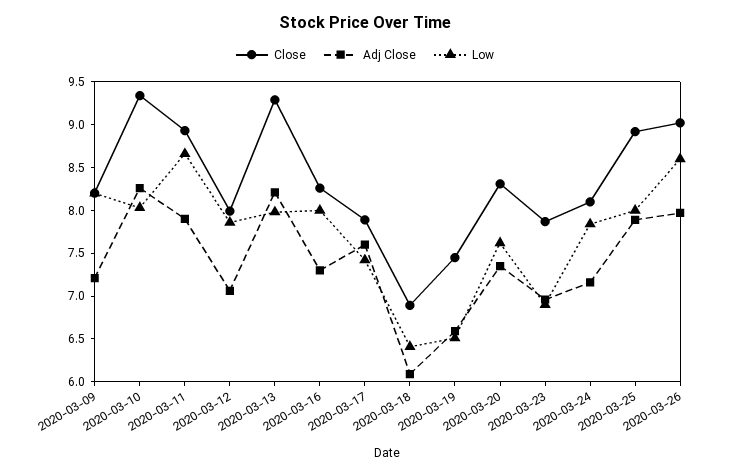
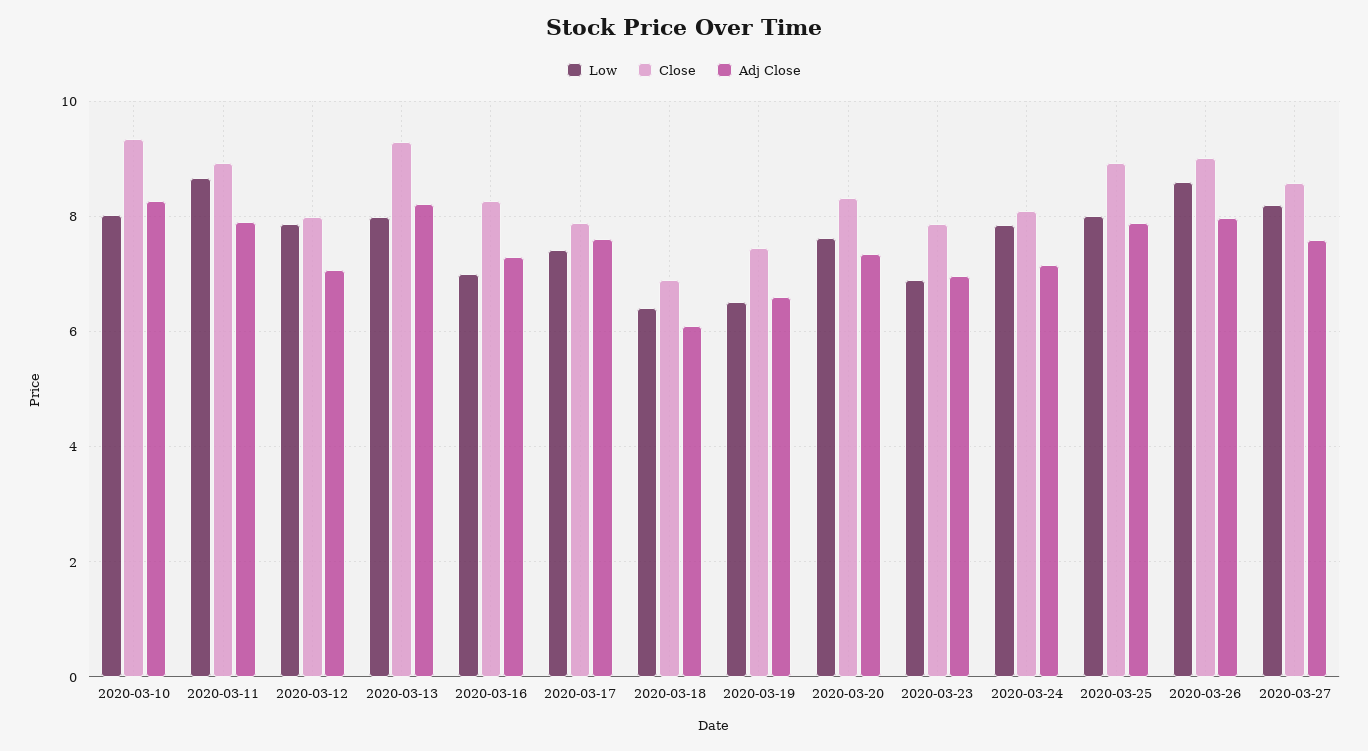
Close, 2020-03-09: 8.2 -> none
Adj Close, 2020-03-09: 7.2 -> none
Low, 2020-03-09: 8.2 -> none
Low, 2020-03-16: 8 -> 7
Low, 2020-03-27: none -> 8.2
Close, 2020-03-27: none -> 8.6
Adj Close, 2020-03-27: none -> 7.6

